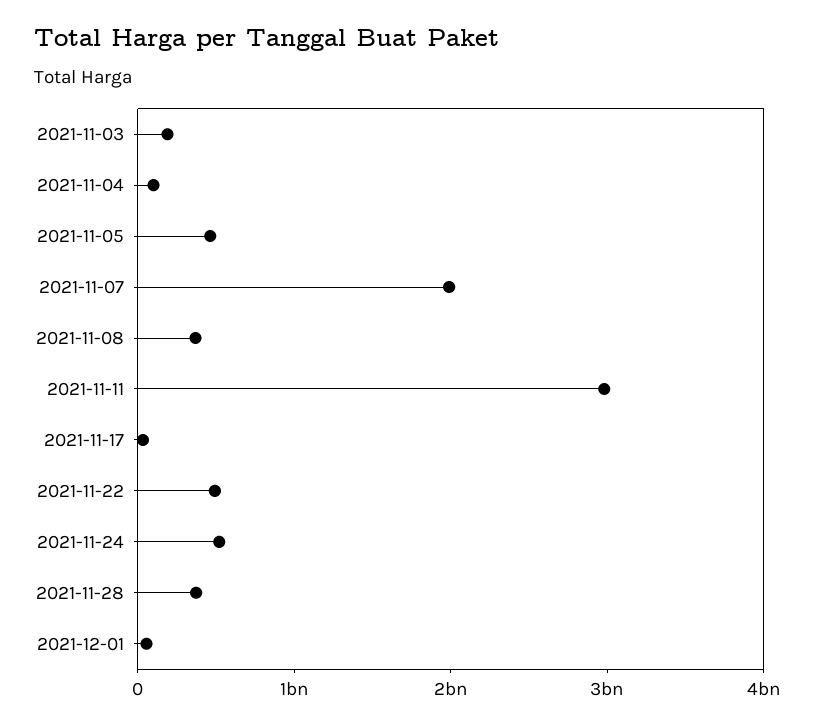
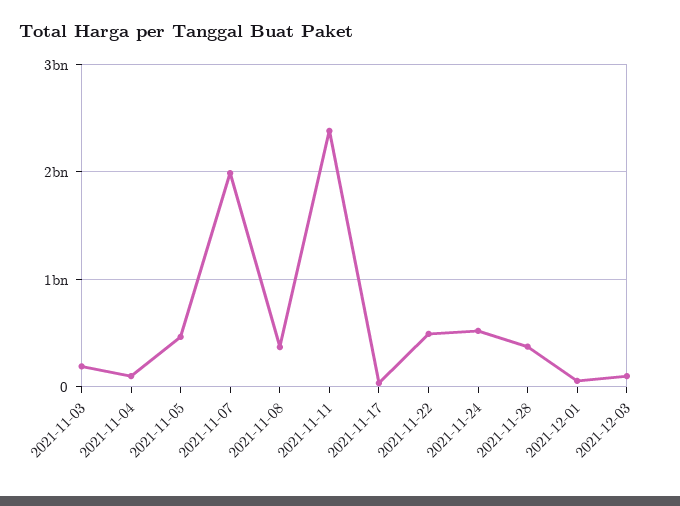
2021-11-11: 3000000000 -> 2400000000
2021-12-03: none -> 100000000

